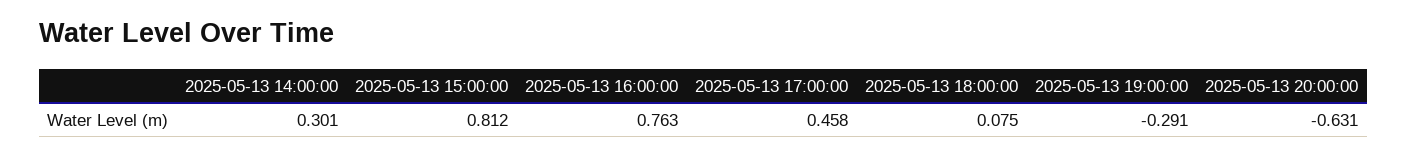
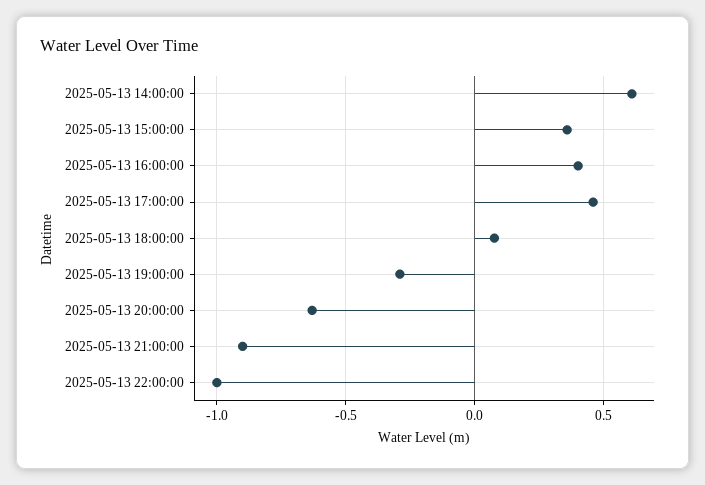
2025-05-13 14:00:00: 0.301 -> 0.6
2025-05-13 15:00:00: 0.812 -> 0.35
2025-05-13 16:00:00: 0.763 -> 0.4
2025-05-13 21:00:00: none -> -0.9
2025-05-13 22:00:00: none -> -1

